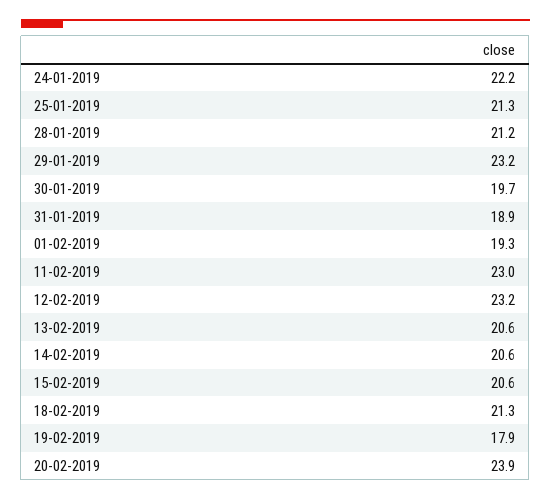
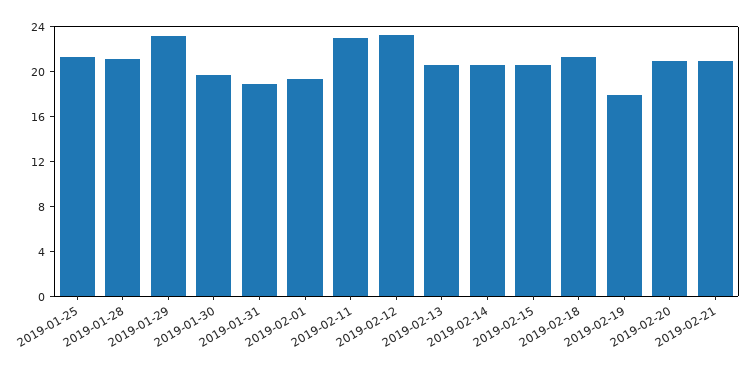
24-01-2019: 22.2 -> none
20-02-2019: 23.9 -> 21
2019-02-21: none -> 21

